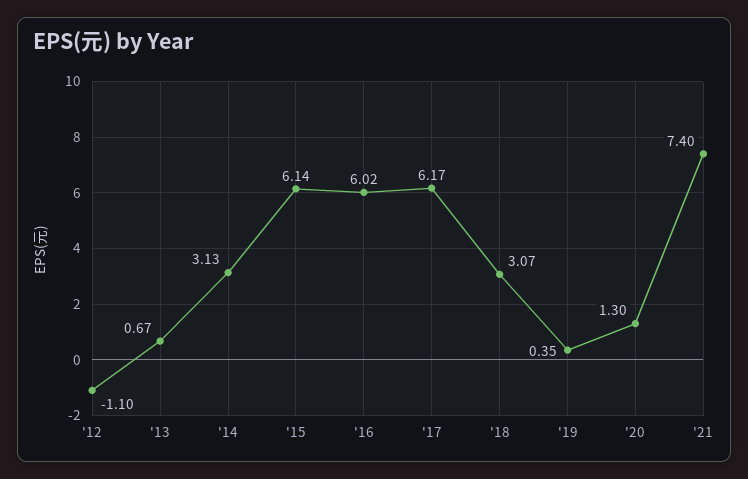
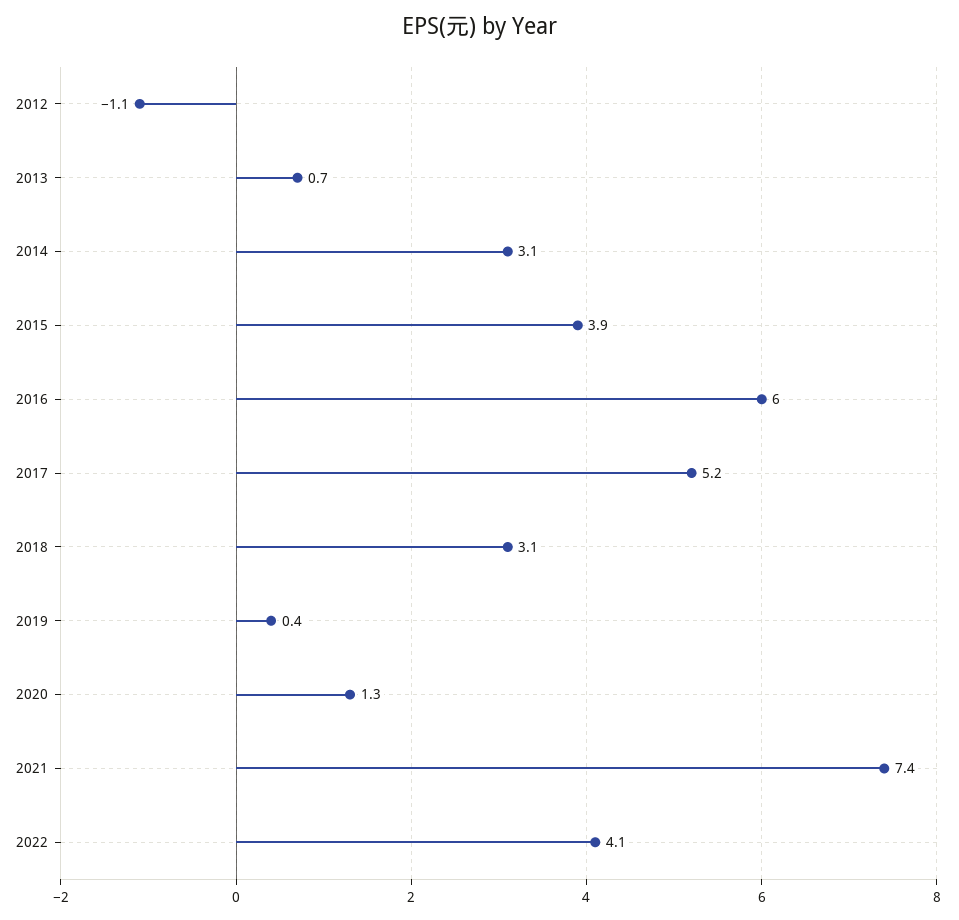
'15: 6.14 -> 3.9
'17: 6.17 -> 5.2
2022: none -> 4.1

